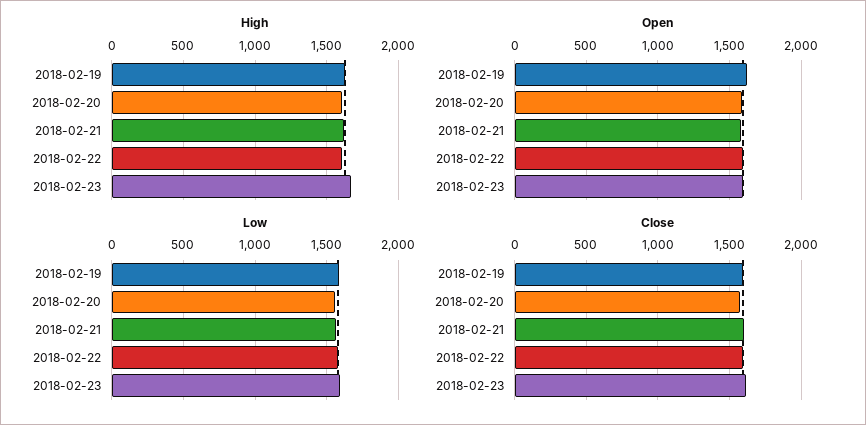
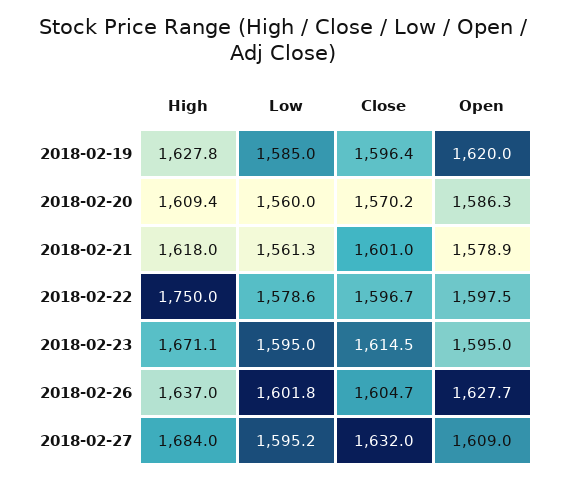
High, 2018-02-22: 1600 -> 1750
High, 2018-02-26: none -> 1637
Low, 2018-02-26: none -> 1601.8
Close, 2018-02-26: none -> 1604.7
Open, 2018-02-26: none -> 1627.7
High, 2018-02-27: none -> 1684
Low, 2018-02-27: none -> 1595.2
Close, 2018-02-27: none -> 1632
Open, 2018-02-27: none -> 1609

